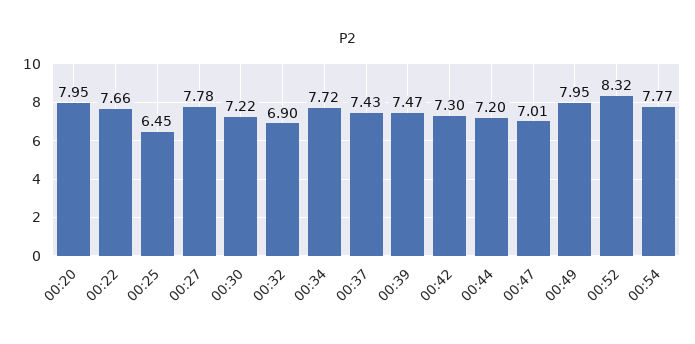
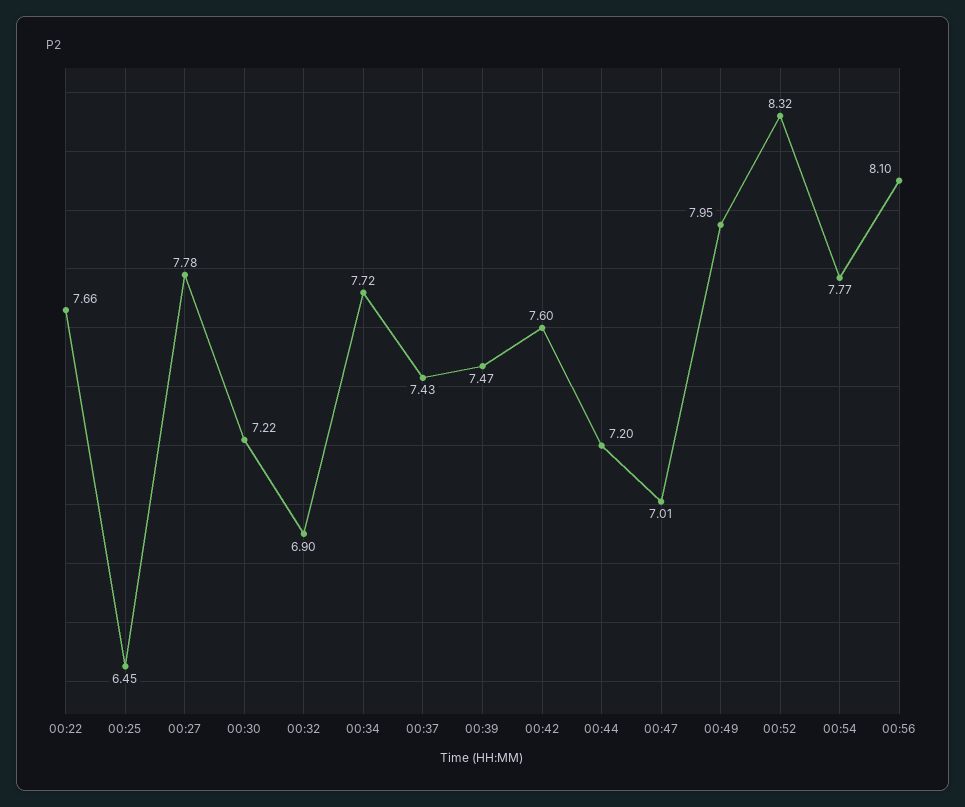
00:20: 7.95 -> none
00:42: 7.3 -> 7.6
00:56: none -> 8.1

